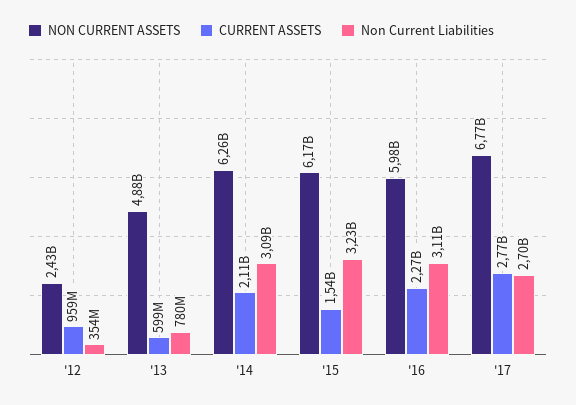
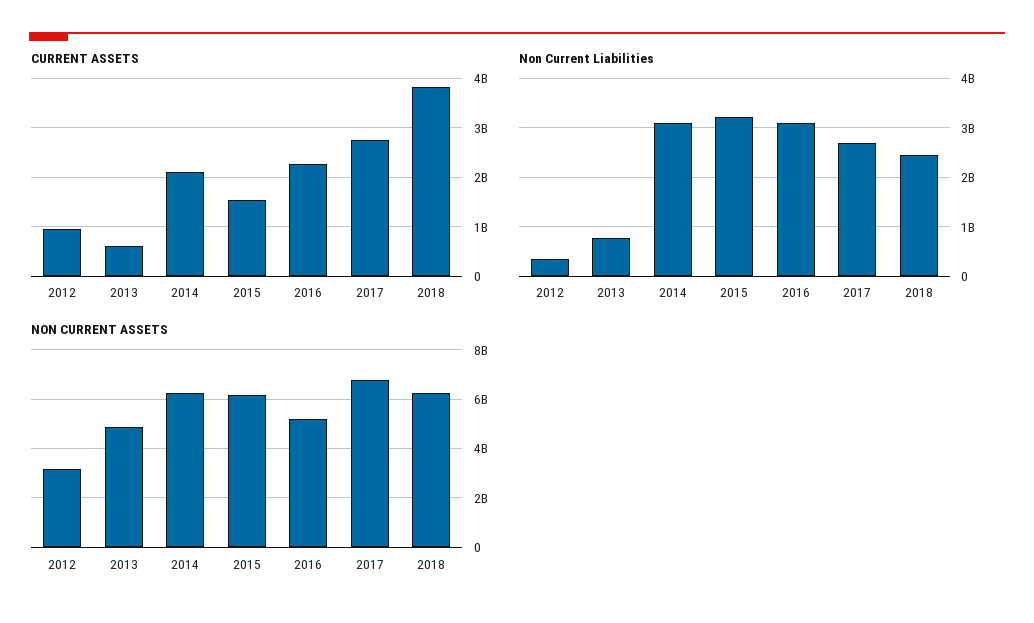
NON CURRENT ASSETS, '12: 2430000000 -> 3250000000
NON CURRENT ASSETS, '16: 5980000000 -> 5250000000
CURRENT ASSETS, 2018: none -> 3800000000
Non Current Liabilities, 2018: none -> 2400000000
NON CURRENT ASSETS, 2018: none -> 6250000000

